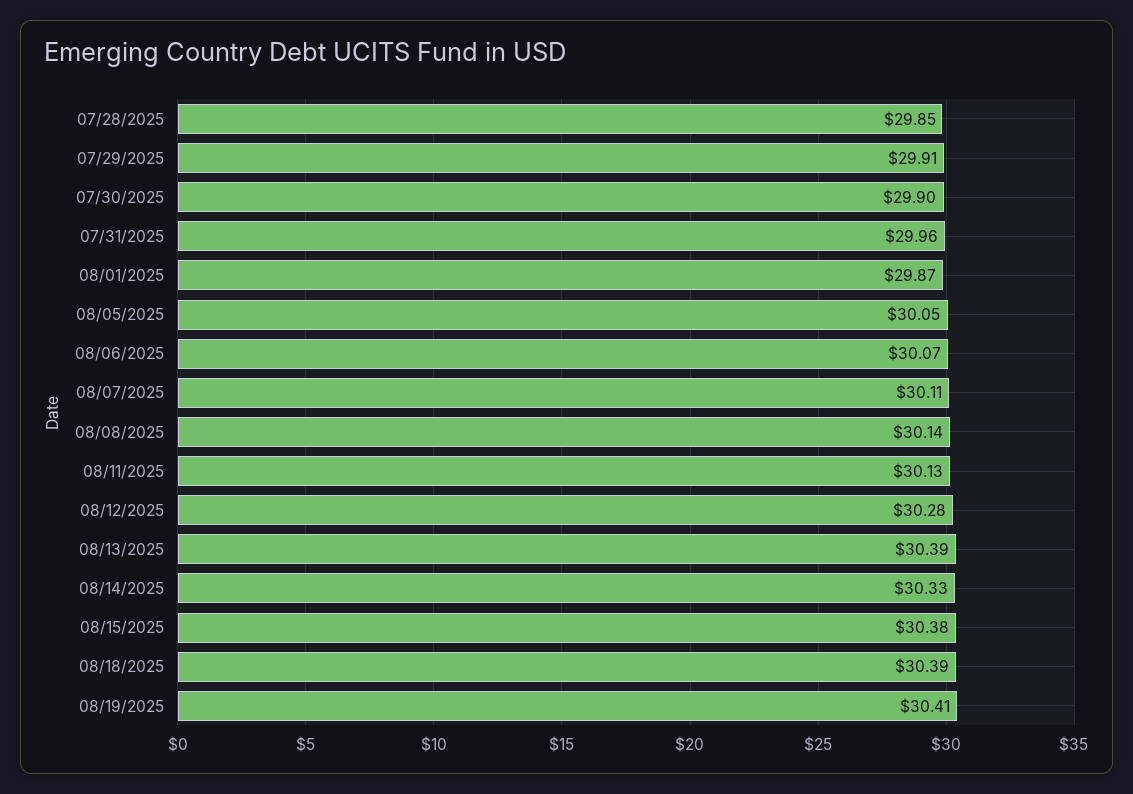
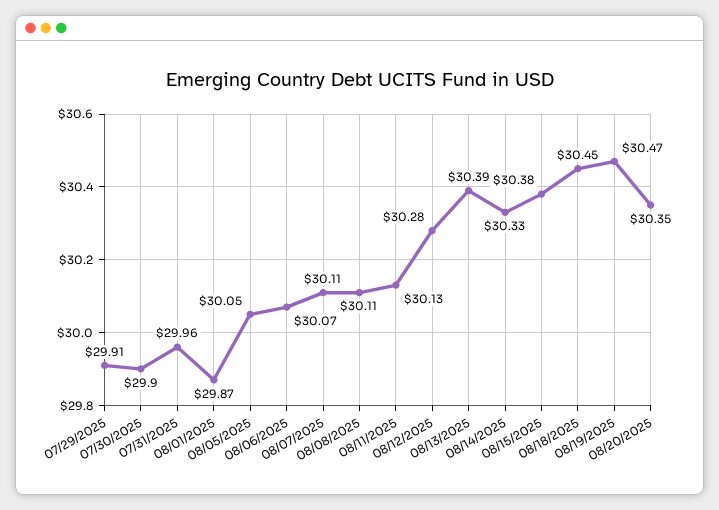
07/28/2025: 29.85 -> none
08/08/2025: 30.14 -> 30.11
08/18/2025: 30.39 -> 30.45
08/19/2025: 30.41 -> 30.47
08/20/2025: none -> 30.35

